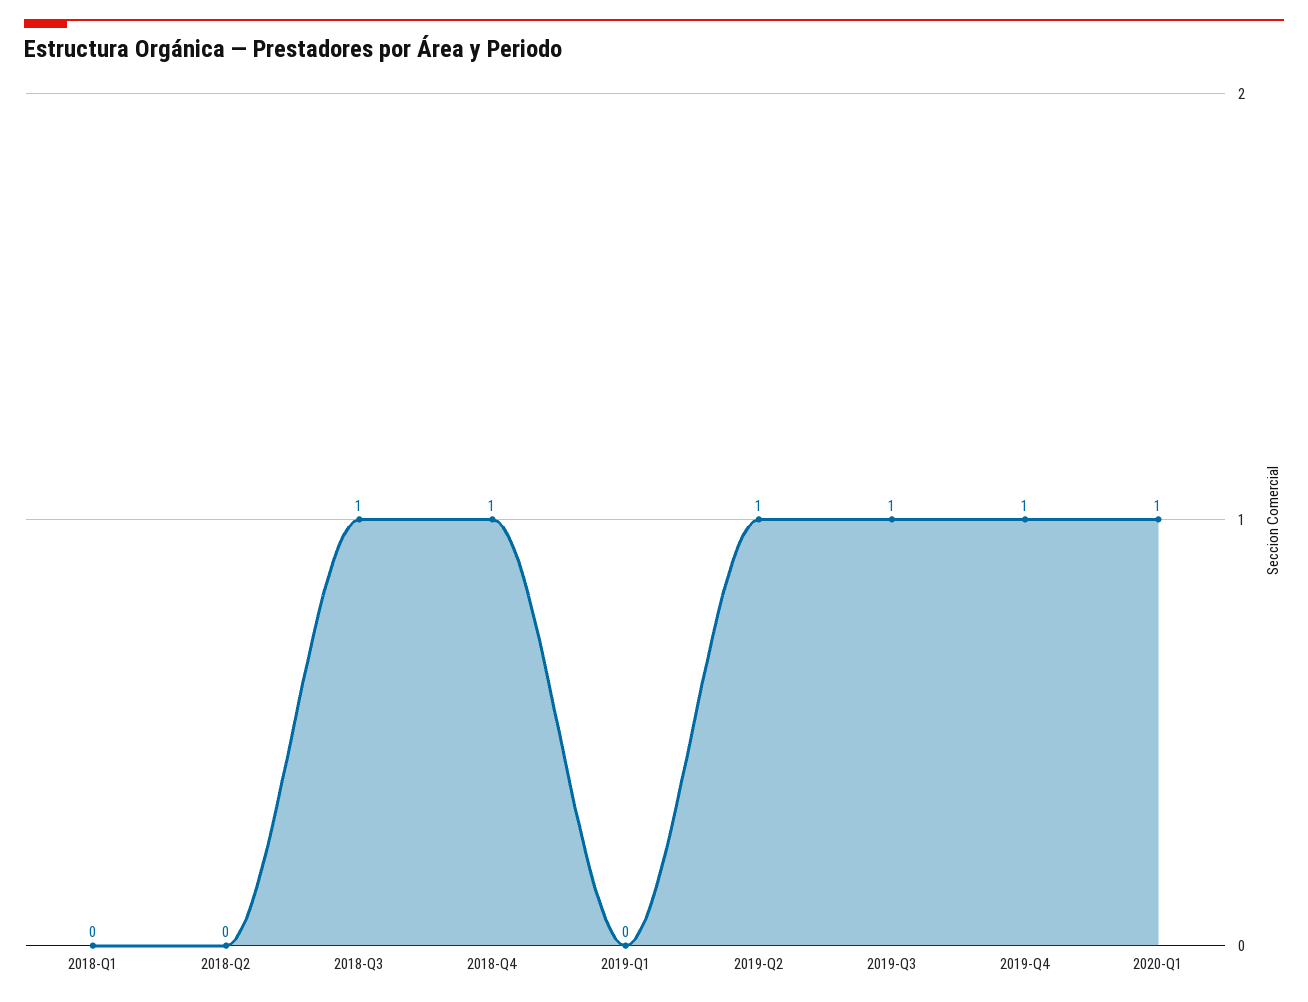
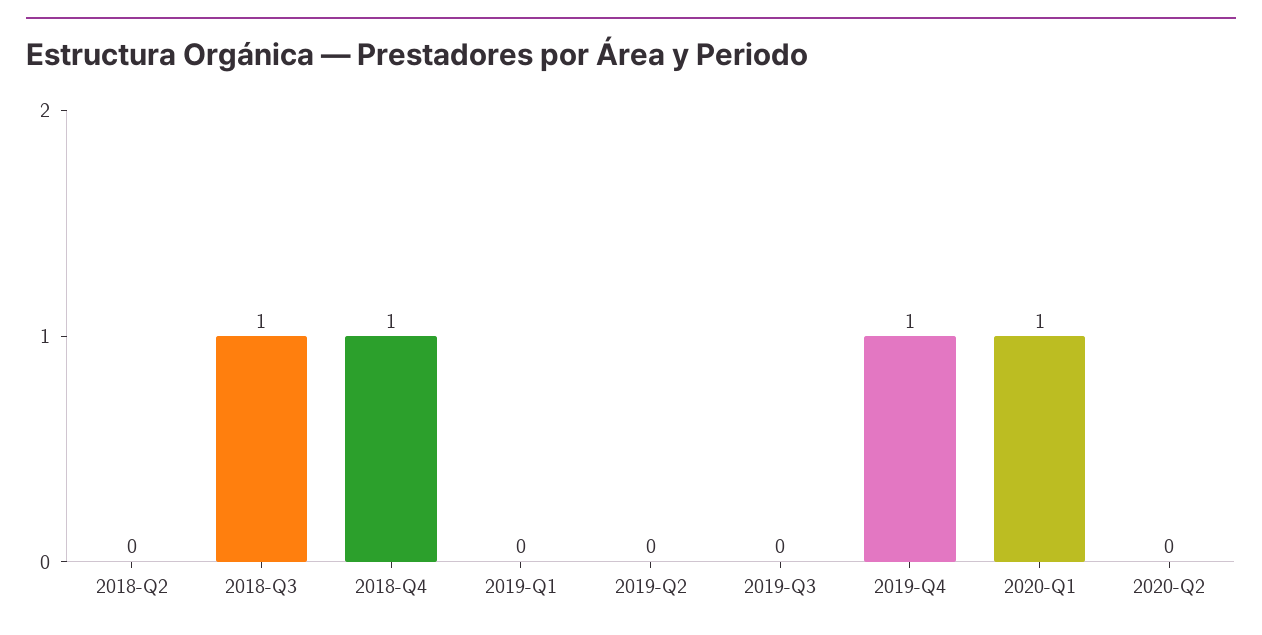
2018-Q1: 0 -> none
2019-Q2: 1 -> 0
2019-Q3: 1 -> 0
2020-Q2: none -> 0

